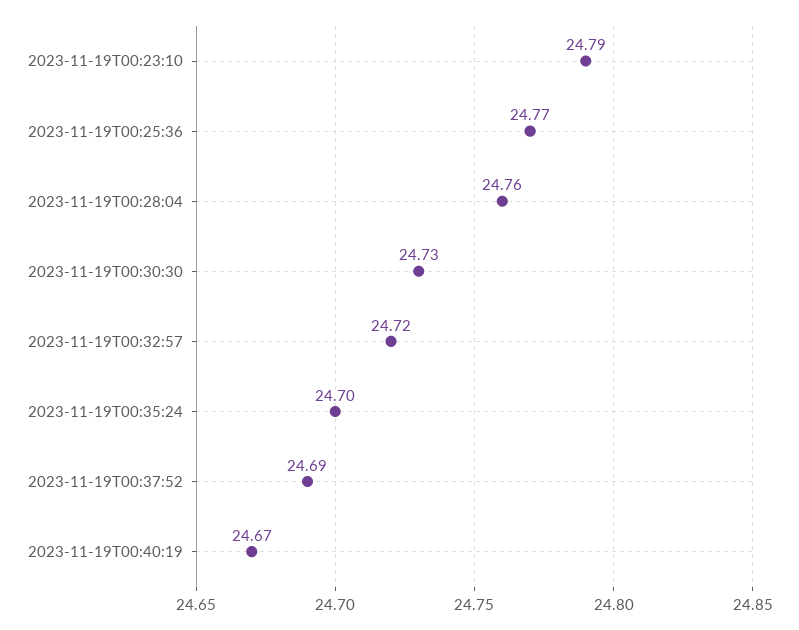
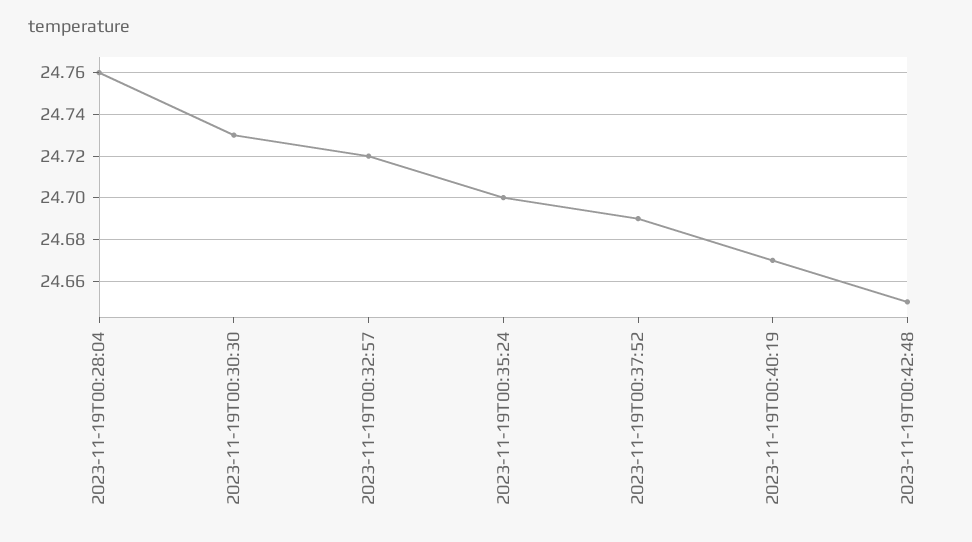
2023-11-19T00:23:10: 24.79 -> none
2023-11-19T00:25:36: 24.77 -> none
2023-11-19T00:42:48: none -> 24.65

